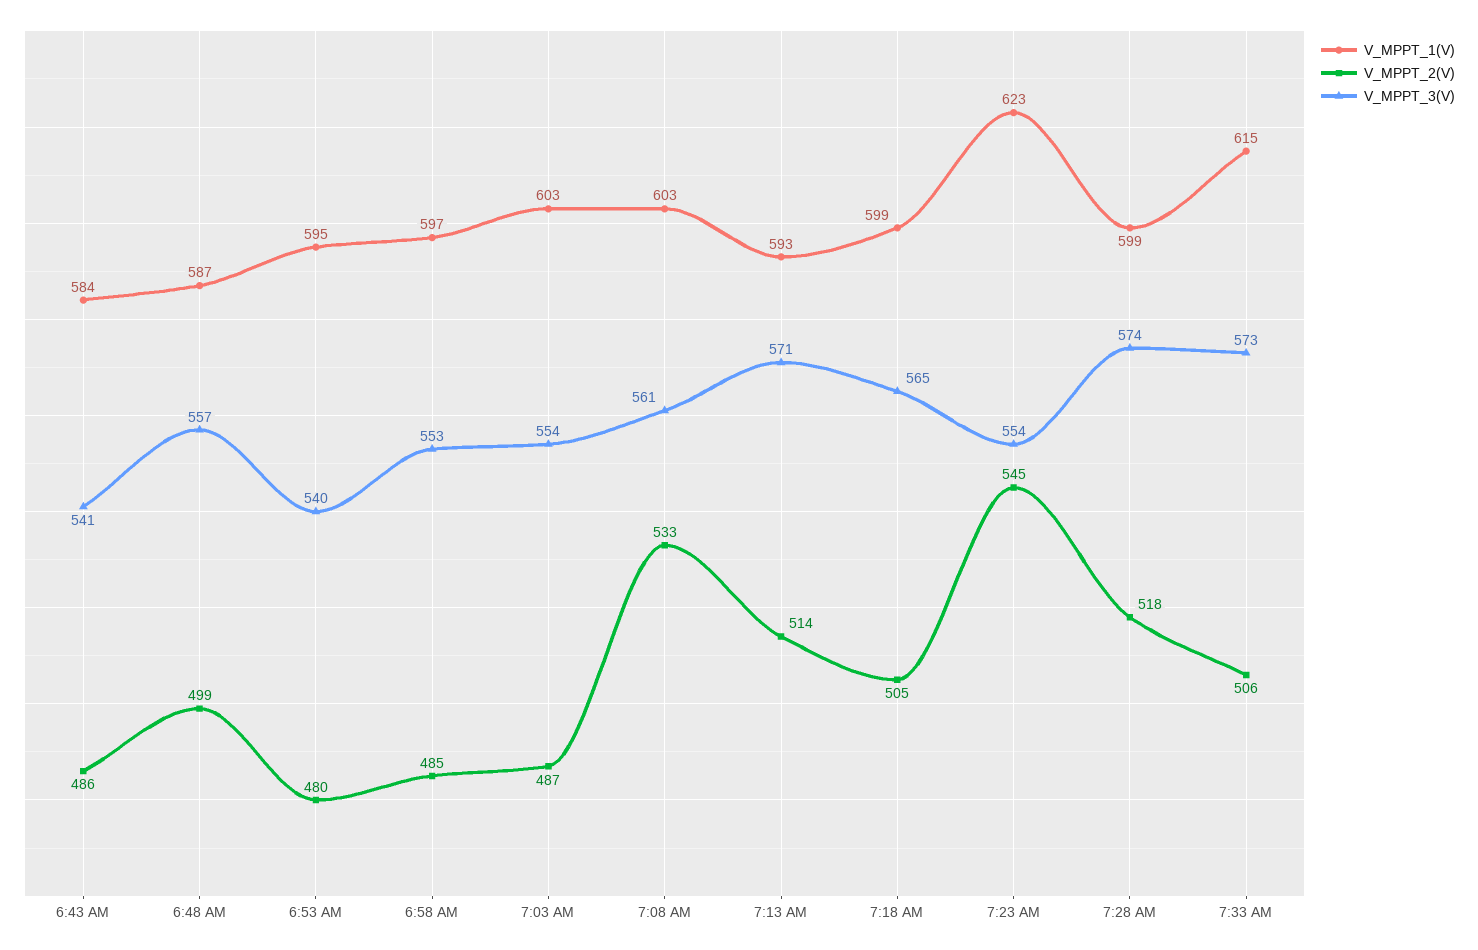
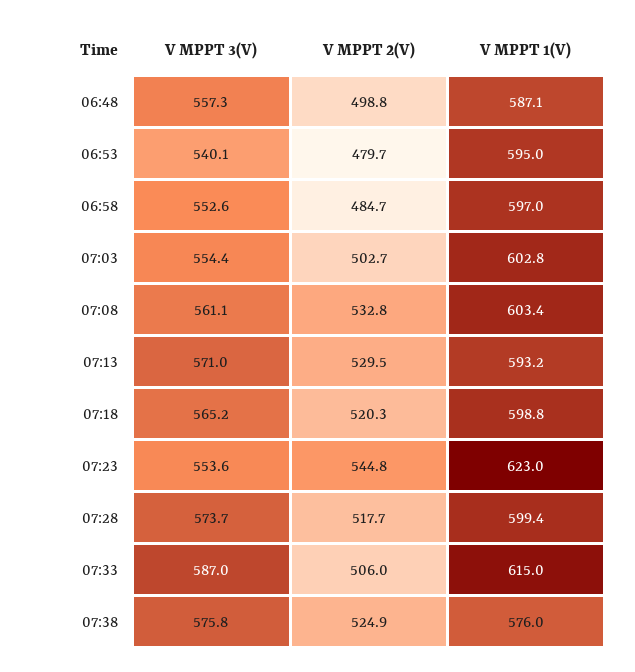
V_MPPT_1(V), 6:43 AM: 584 -> none
V_MPPT_2(V), 6:43 AM: 486 -> none
V_MPPT_3(V), 6:43 AM: 541 -> none
V_MPPT_2(V), 7:03 AM: 487 -> 502.7
V_MPPT_2(V), 7:13 AM: 514 -> 529.5
V_MPPT_2(V), 7:18 AM: 505 -> 520.3
V_MPPT_3(V), 7:33 AM: 573 -> 587
V_MPPT_3(V), 07:38: none -> 575.8
V_MPPT_2(V), 07:38: none -> 524.9
V_MPPT_1(V), 07:38: none -> 576

